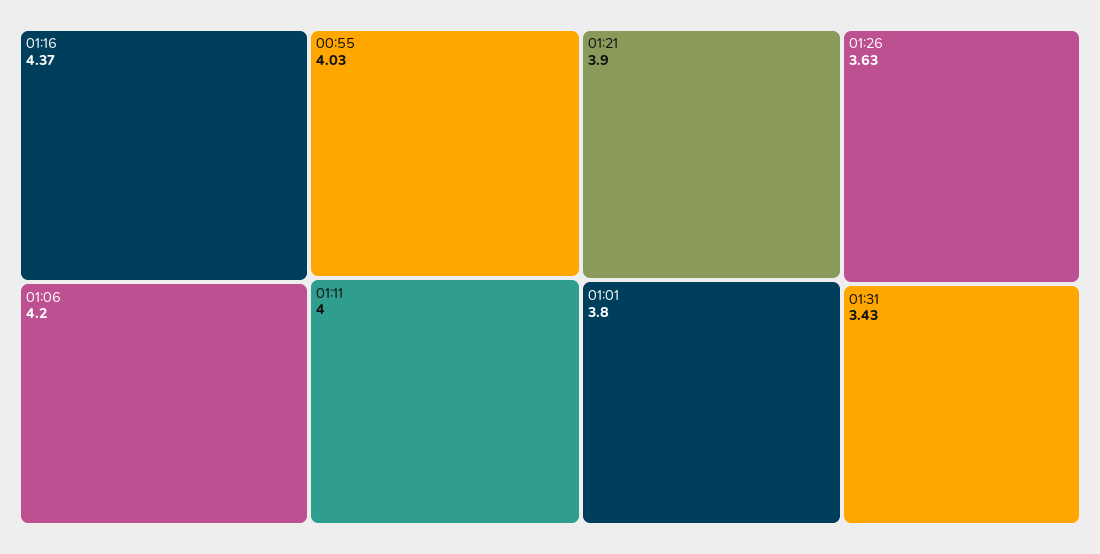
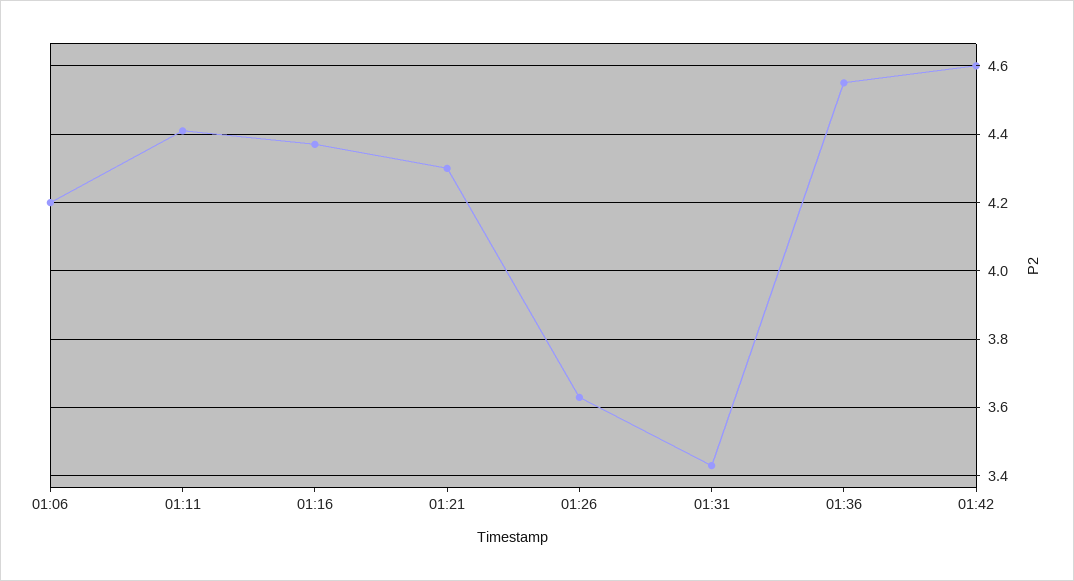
00:55: 4.03 -> none
01:11: 4 -> 4.4
01:21: 3.9 -> 4.3
01:01: 3.8 -> none
01:36: none -> 4.55
01:42: none -> 4.6

